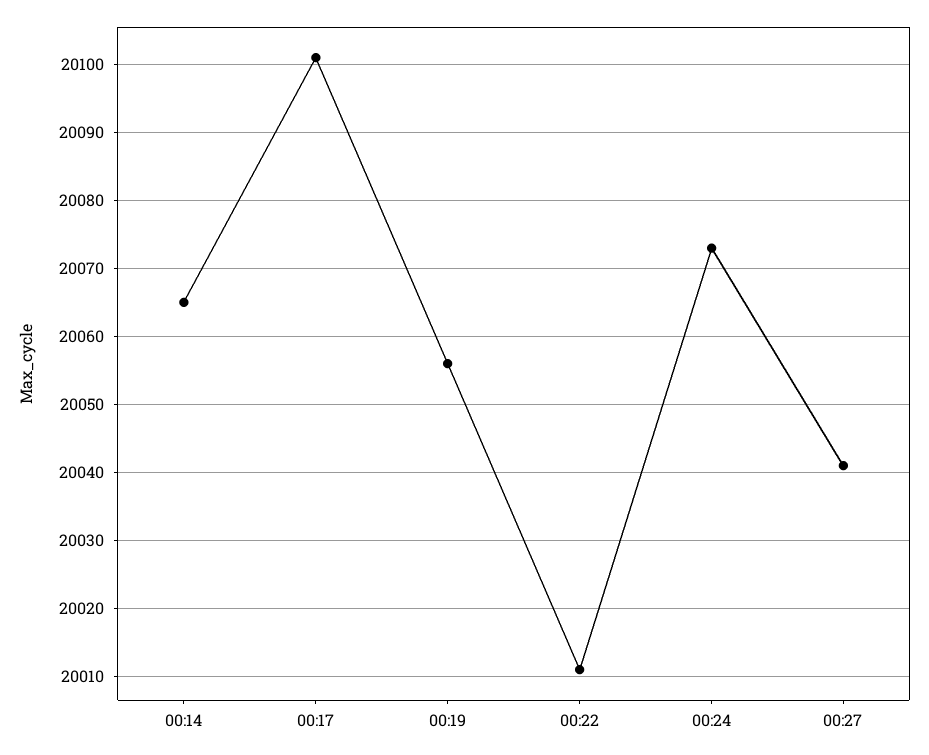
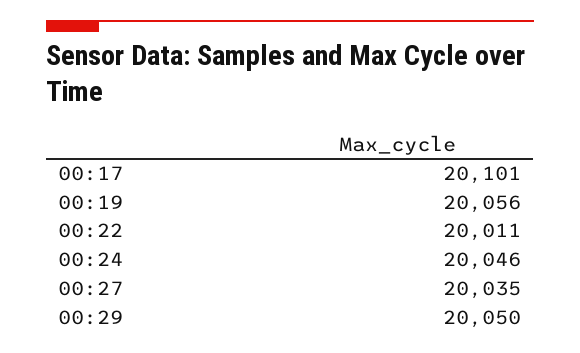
00:14: 20065 -> none
00:24: 20073 -> 20046
00:27: 20041 -> 20035
00:29: none -> 20050

